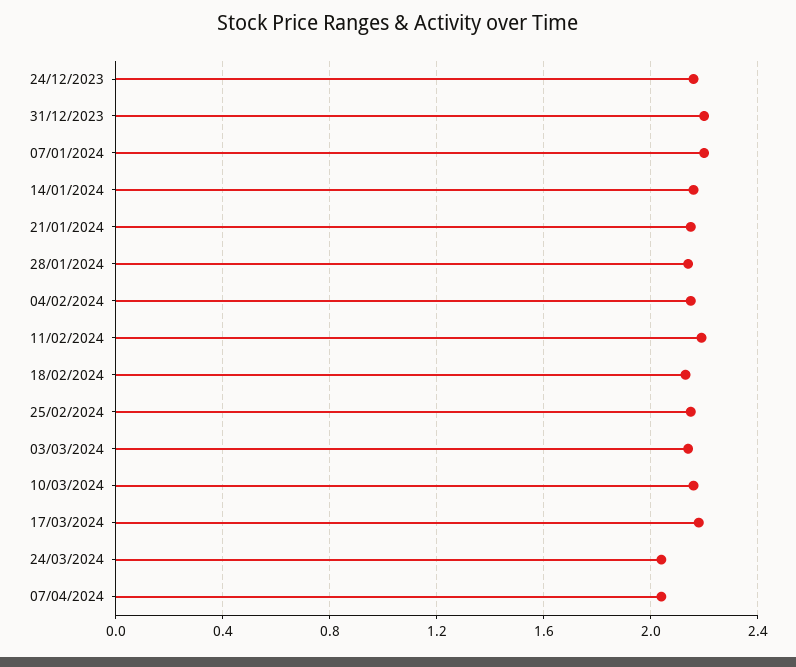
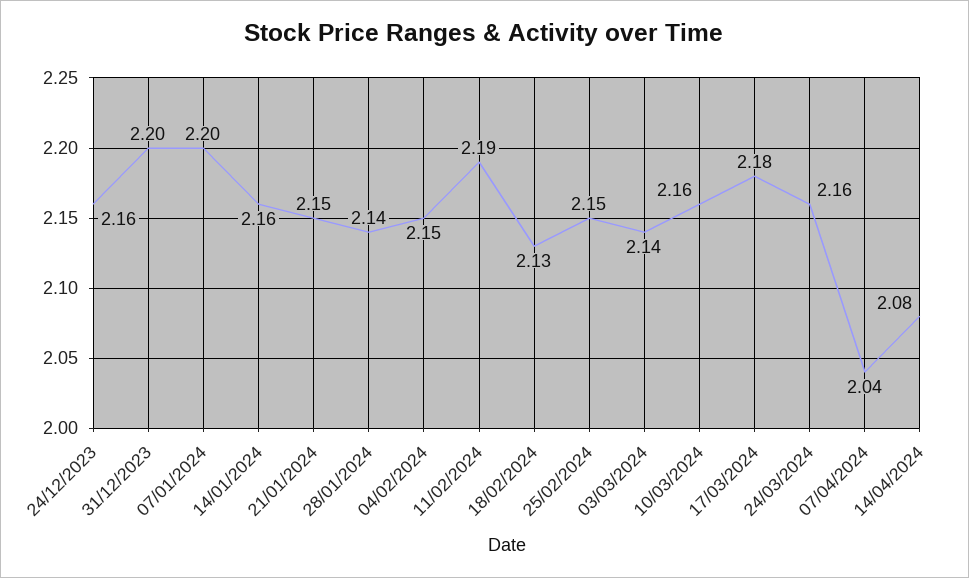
24/03/2024: 2.05 -> 2.16
14/04/2024: none -> 2.08

